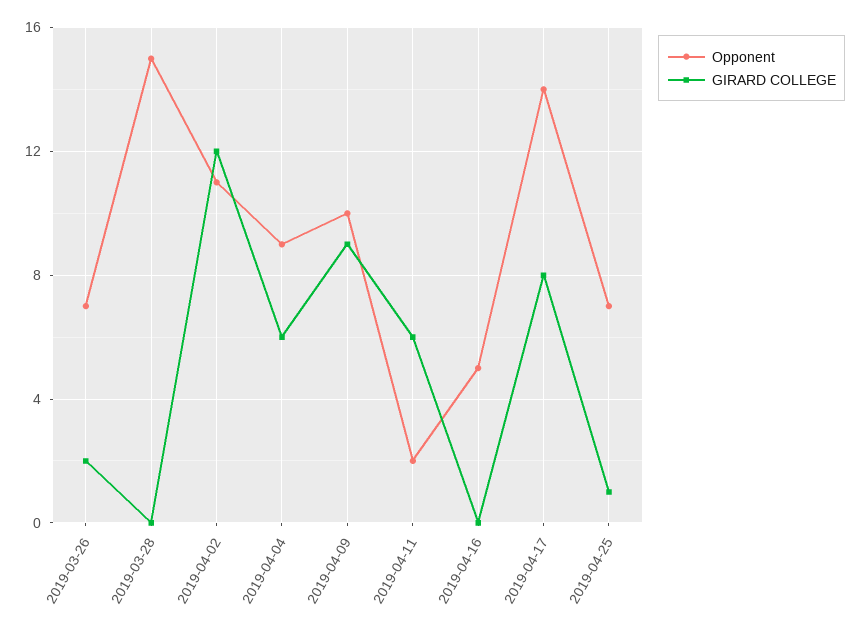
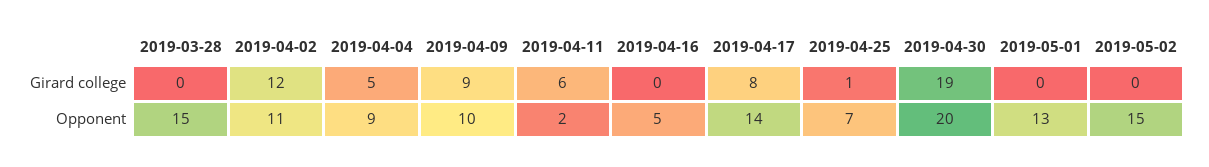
Opponent, 2019-03-26: 7 -> none
GIRARD COLLEGE, 2019-03-26: 2 -> none
GIRARD COLLEGE, 2019-04-04: 6 -> 5
GIRARD COLLEGE, 2019-04-30: none -> 19
GIRARD COLLEGE, 2019-05-01: none -> 0
GIRARD COLLEGE, 2019-05-02: none -> 0
Opponent, 2019-04-30: none -> 20
Opponent, 2019-05-01: none -> 13
Opponent, 2019-05-02: none -> 15

